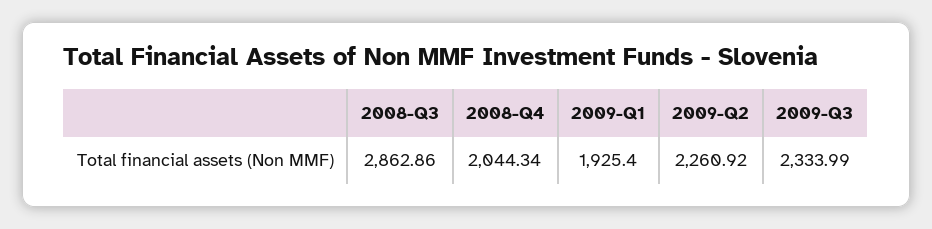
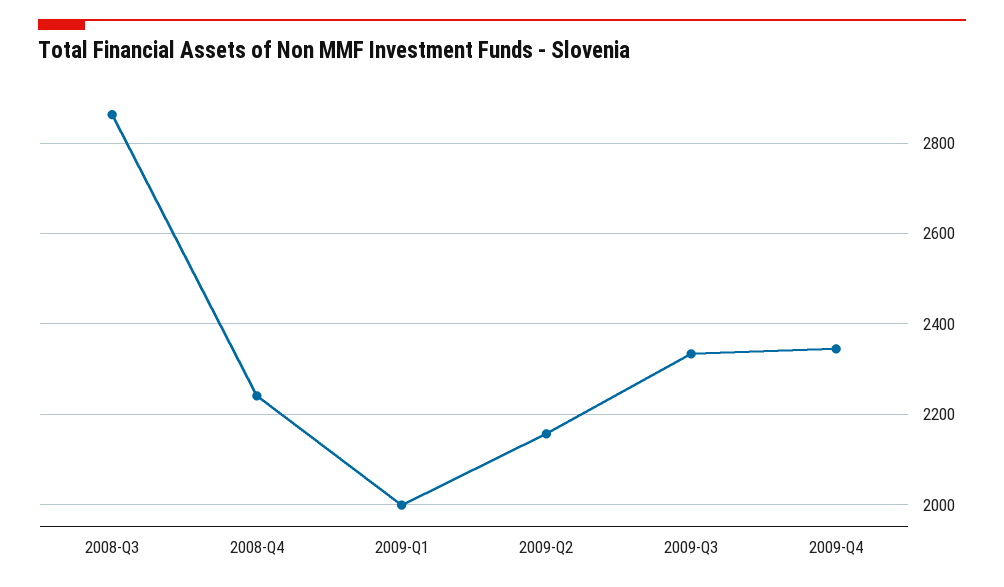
2008-Q4: 2044.34 -> 2240
2009-Q1: 1925.4 -> 2000
2009-Q2: 2260.92 -> 2160
2009-Q4: none -> 2340

